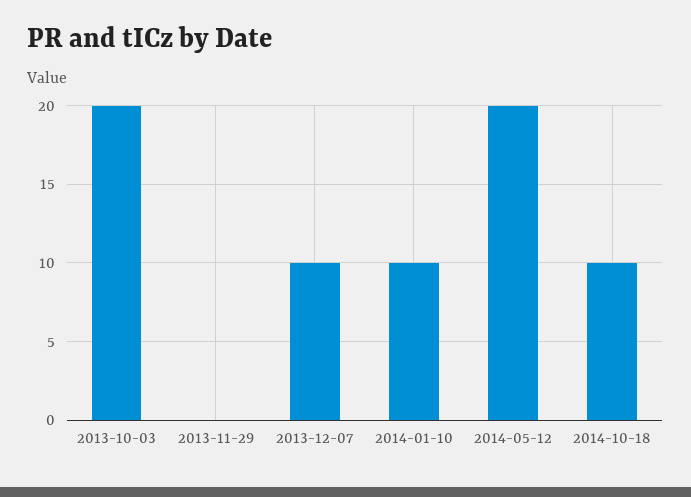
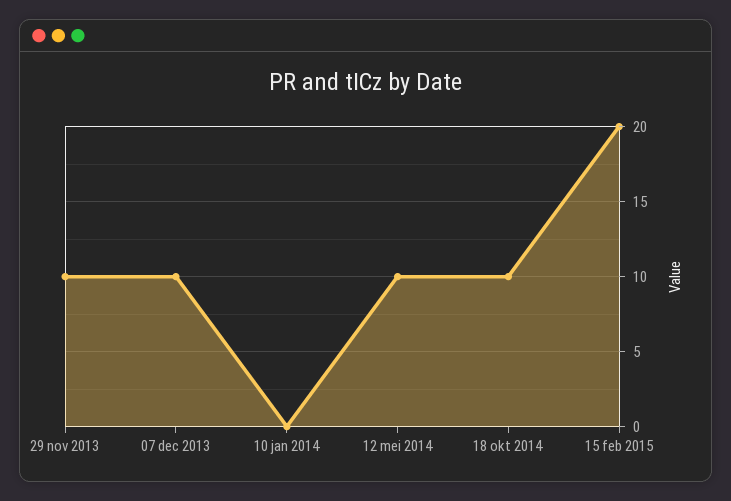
2013-10-03: 20 -> none
2013-11-29: 0 -> 10
2014-01-10: 10 -> 0
2014-05-12: 20 -> 10
15 feb 2015: none -> 20

